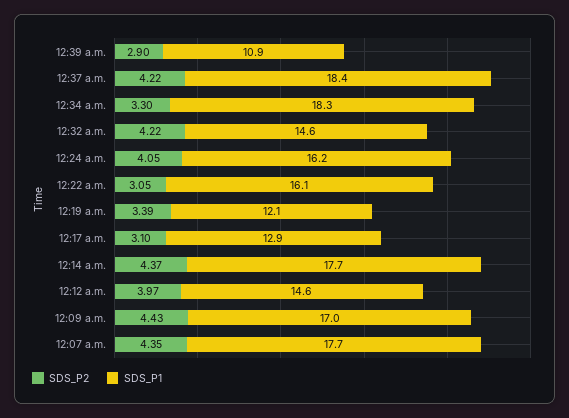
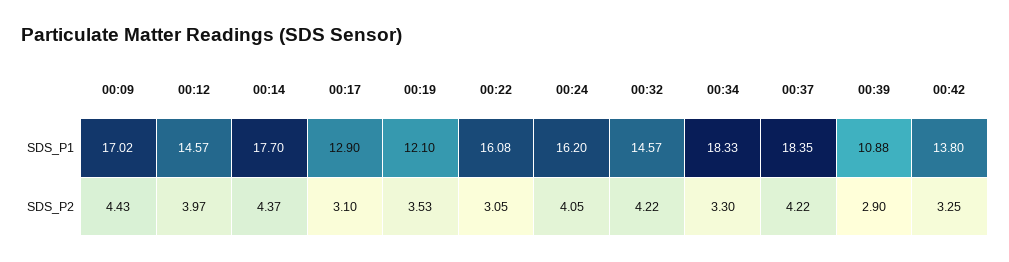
SDS_P2, 12:19 a.m.: 3.39 -> 3.53
SDS_P2, 12:07 a.m.: 4.35 -> none
SDS_P1, 12:07 a.m.: 17.7 -> none
SDS_P1, 00:42: none -> 13.8
SDS_P2, 00:42: none -> 3.25

